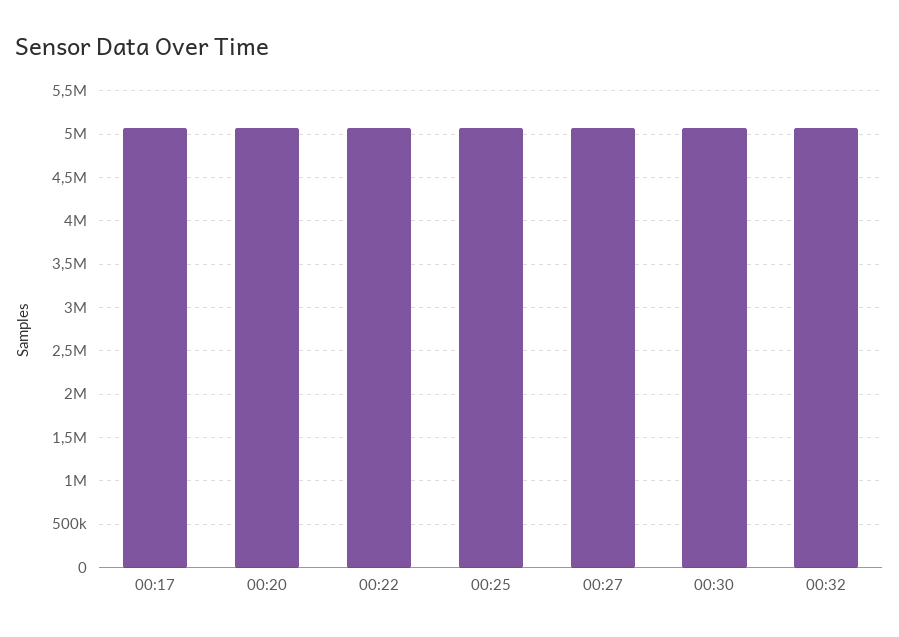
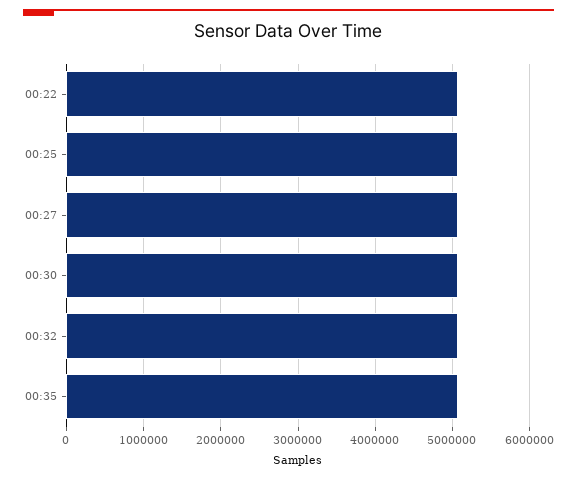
00:17: 5100000 -> none
00:20: 5100000 -> none
00:35: none -> 5100000

